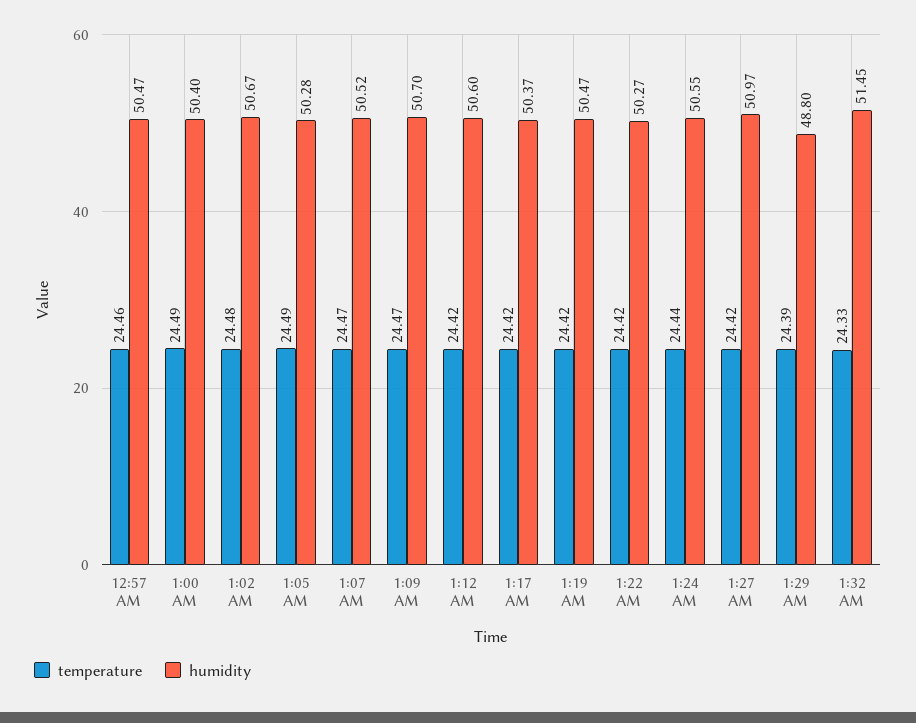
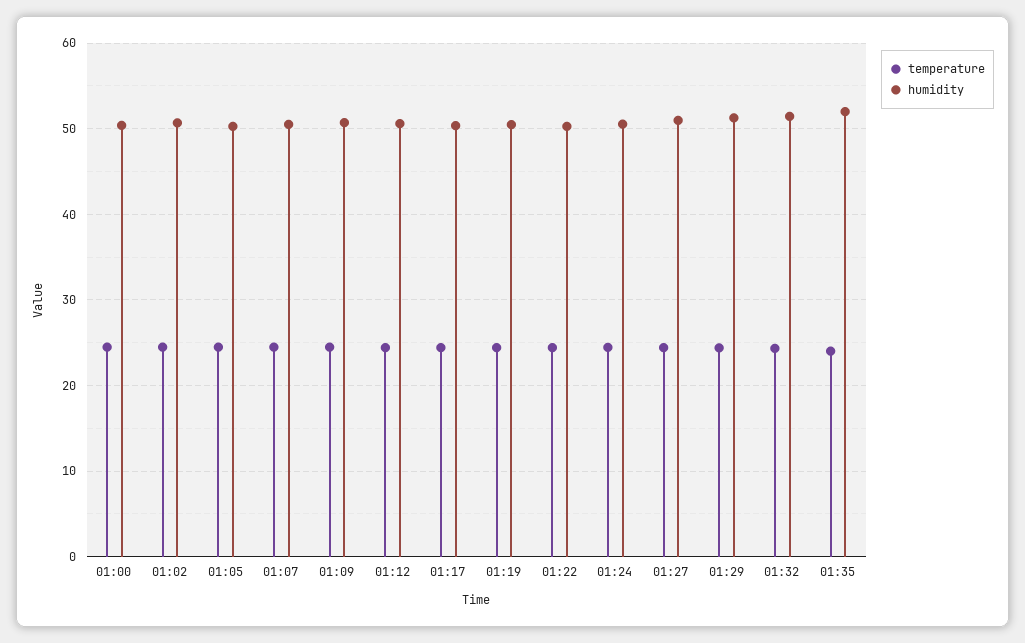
temperature, 12:57 AM: 24.46 -> none
humidity, 12:57 AM: 50.47 -> none
humidity, 1:29 AM: 48.8 -> 51
temperature, 01:35: none -> 24
humidity, 01:35: none -> 52

